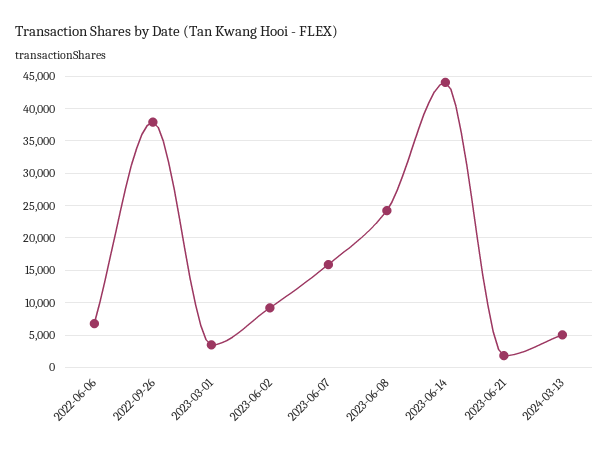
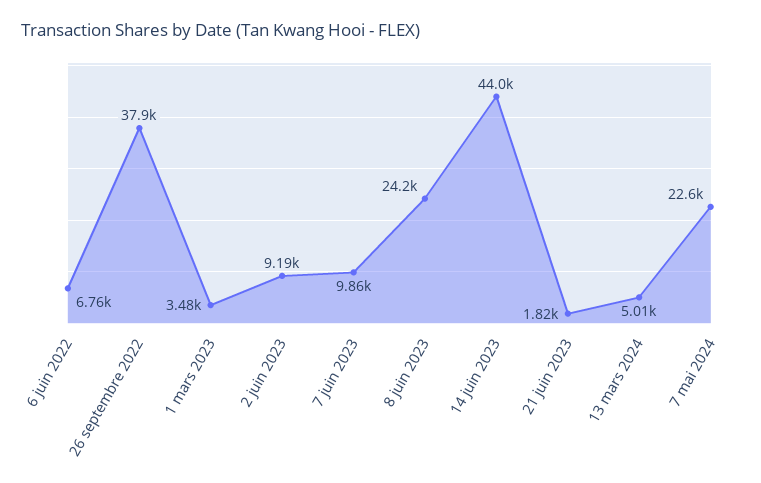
2023-06-07: 16000 -> 9860
7 mai 2024: none -> 22600

